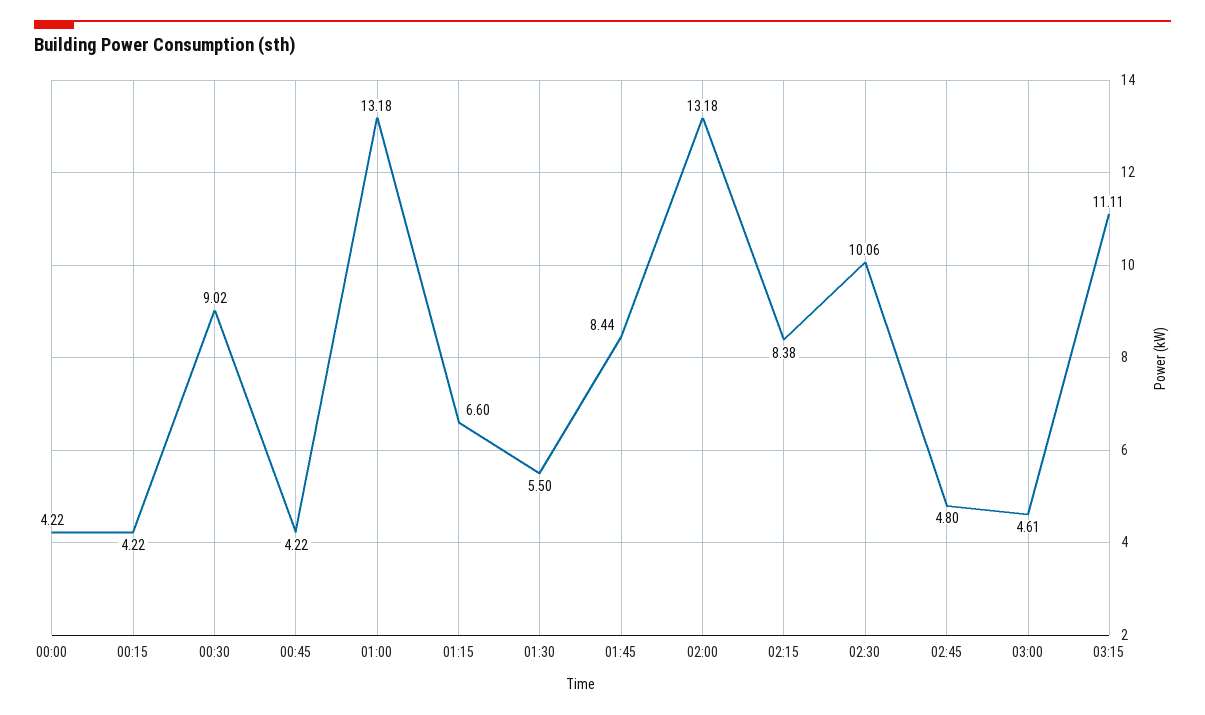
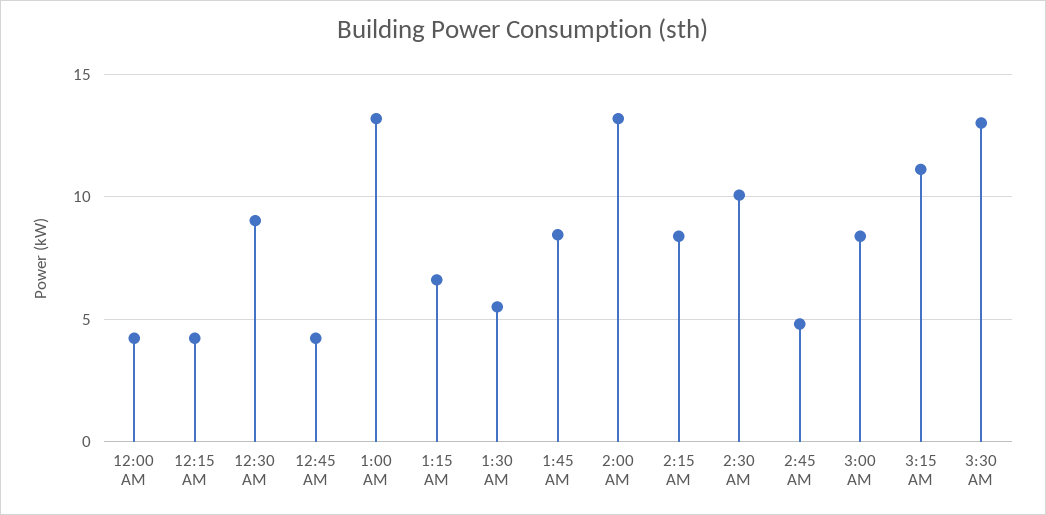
03:00: 4.61 -> 8.5
3:30 AM: none -> 13

